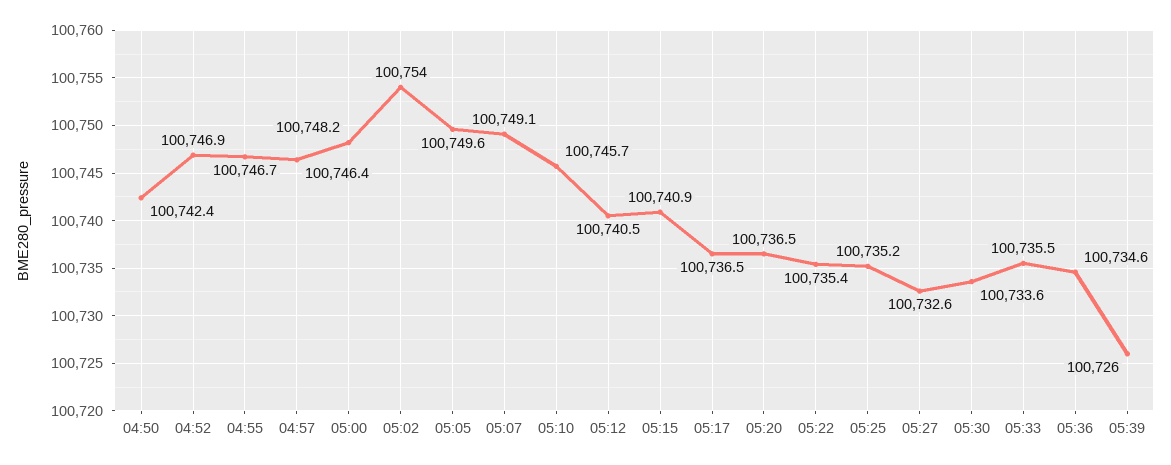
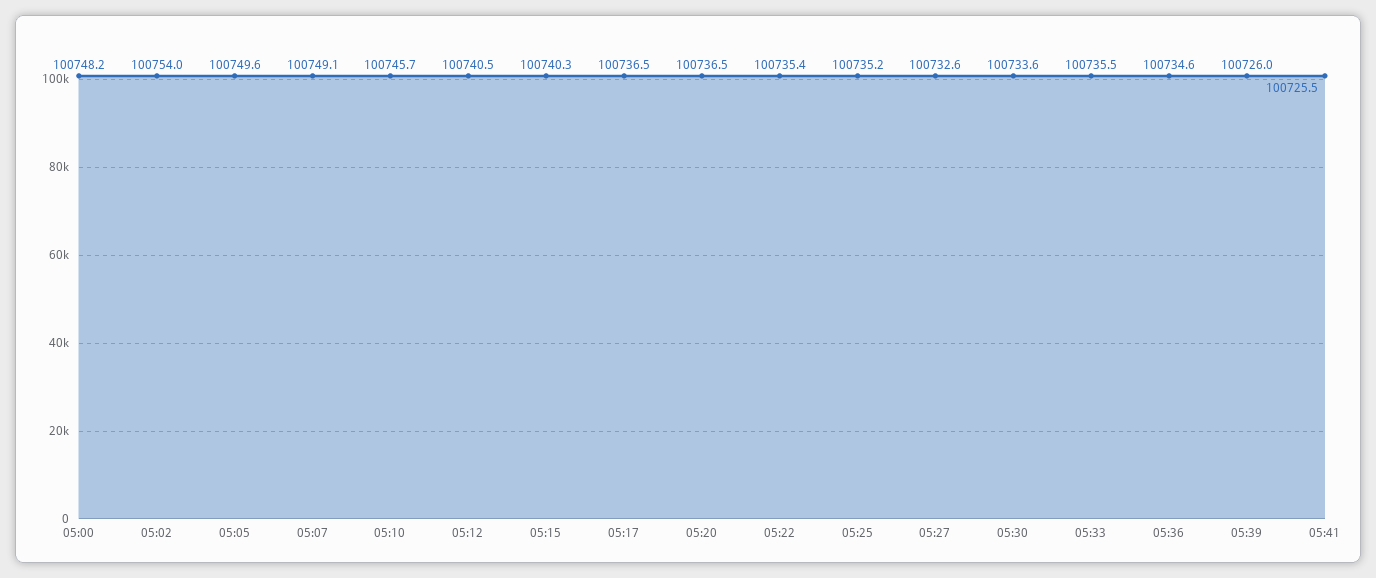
04:50: 100742.4 -> none
04:52: 100746.9 -> none
04:55: 100746.7 -> none
04:57: 100746.4 -> none
05:15: 100740.9 -> 100740.3
05:41: none -> 100725.5

